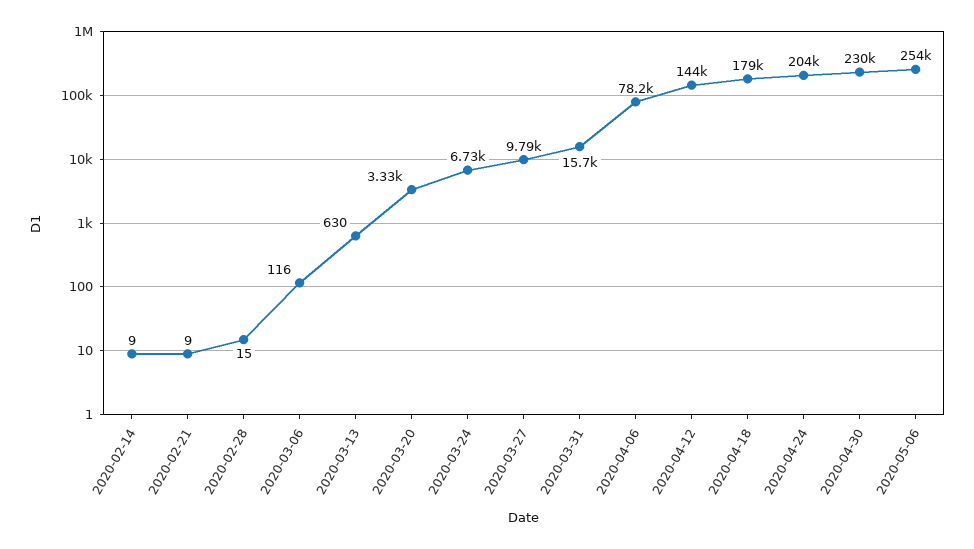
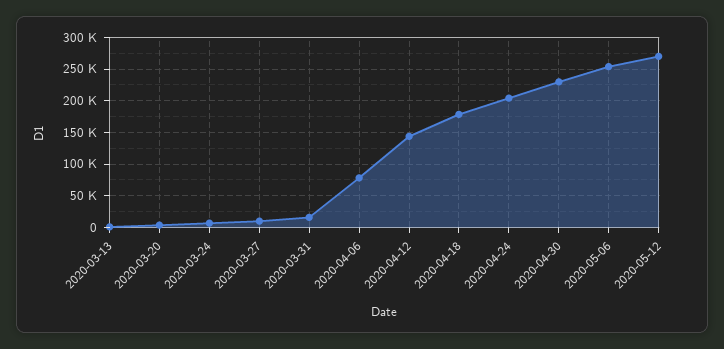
2020-02-14: 9 -> none
2020-02-21: 9 -> none
2020-02-28: 15 -> none
2020-03-06: 116 -> none
2020-05-12: none -> 270000

